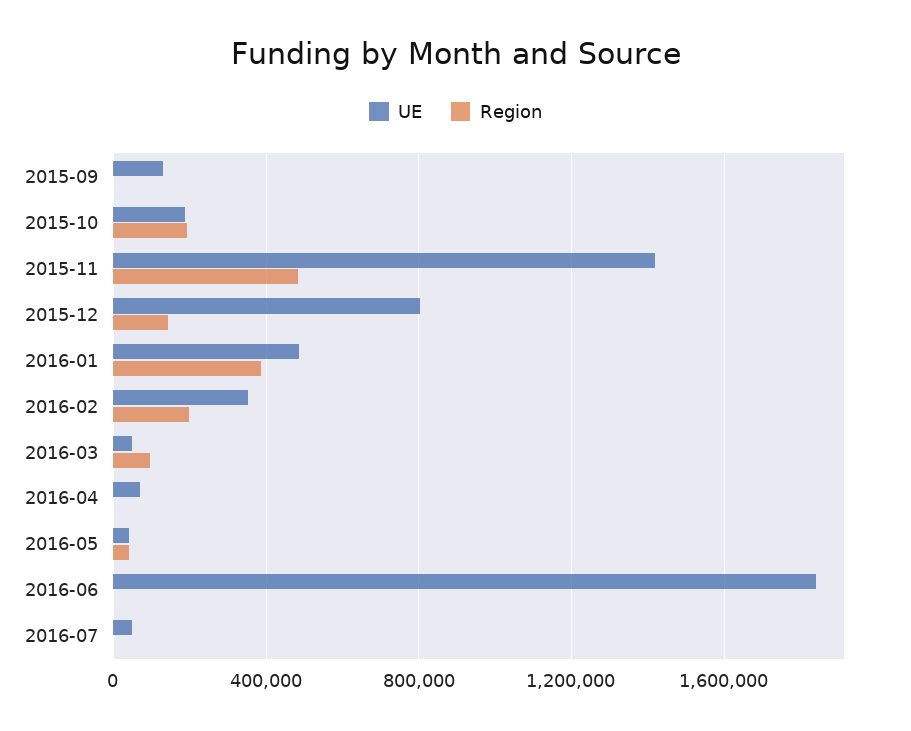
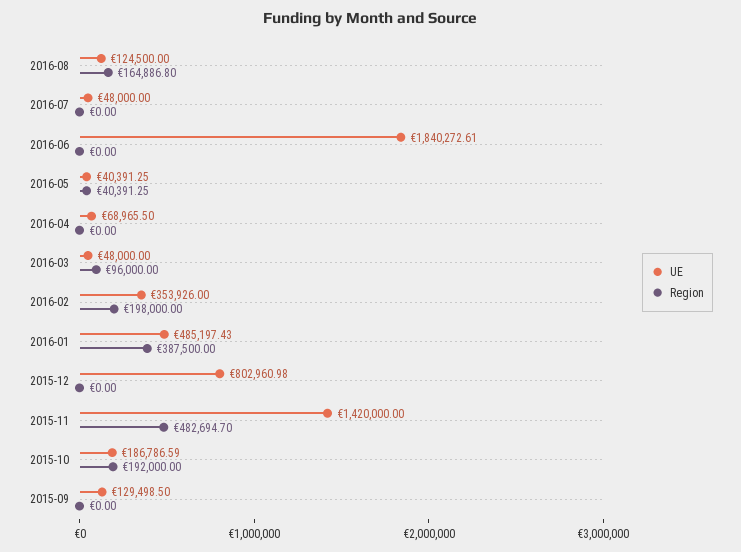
Region, 2015-12: 150000 -> 0
UE, 2016-08: none -> 124500
Region, 2016-08: none -> 164886.8

